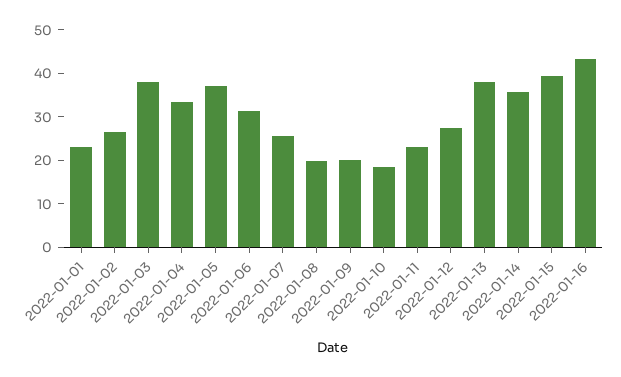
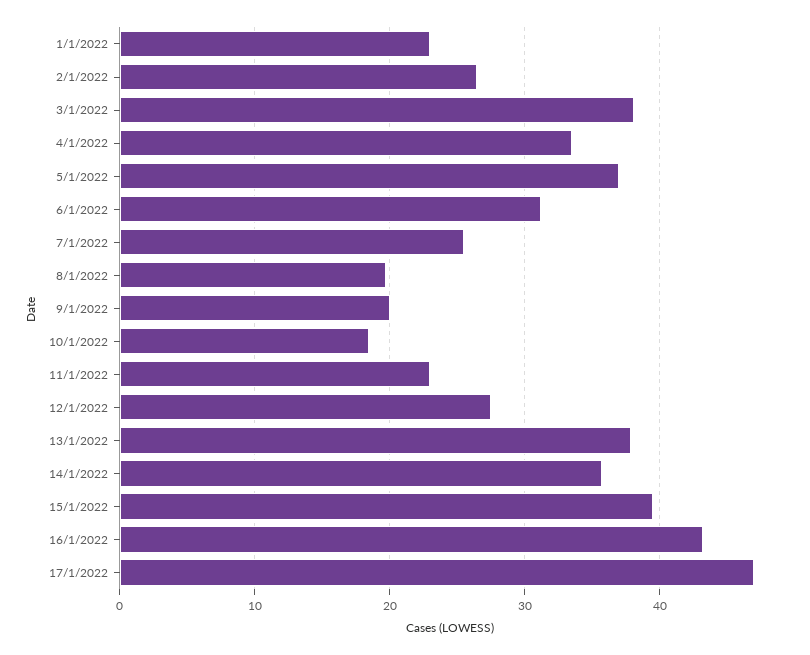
17/1/2022: none -> 47

